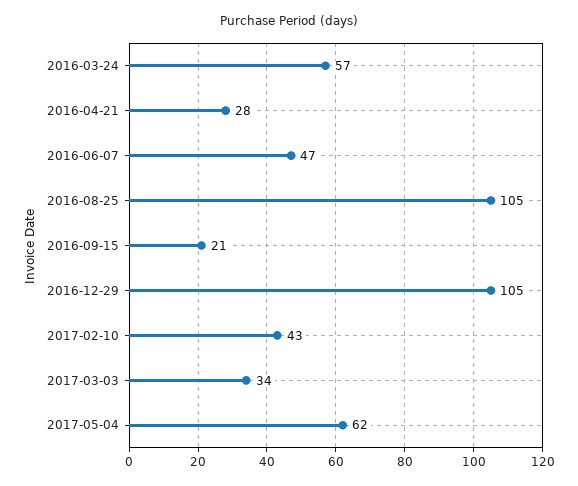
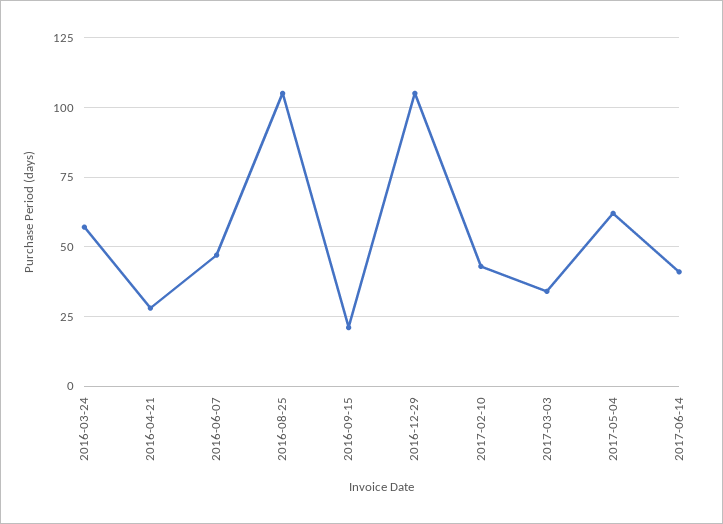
2017-06-14: none -> 40

